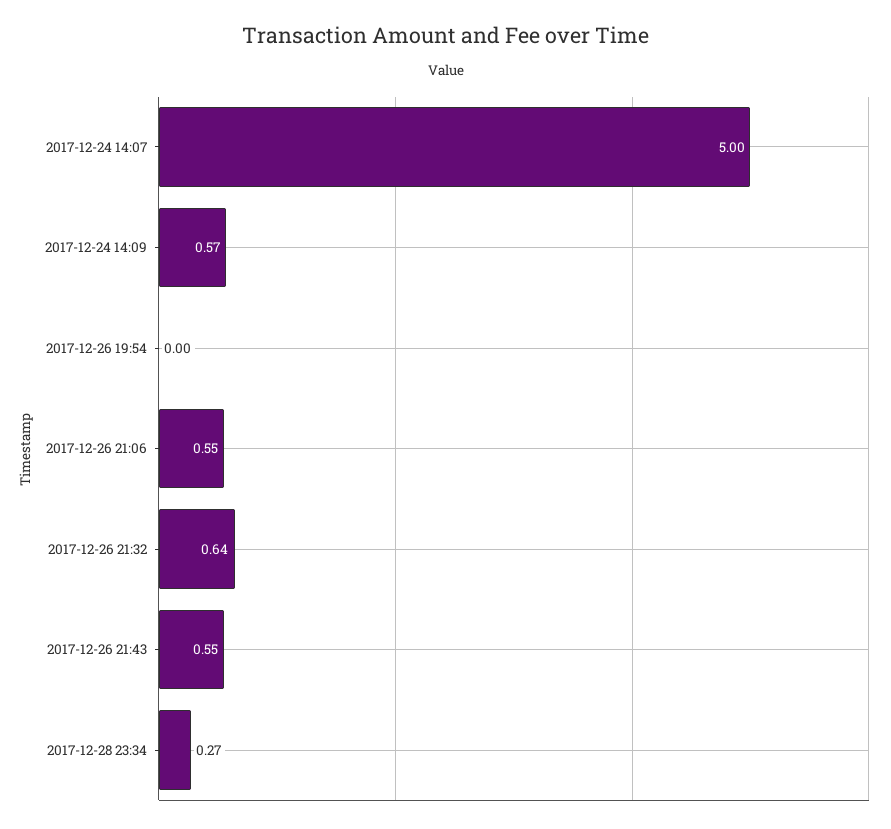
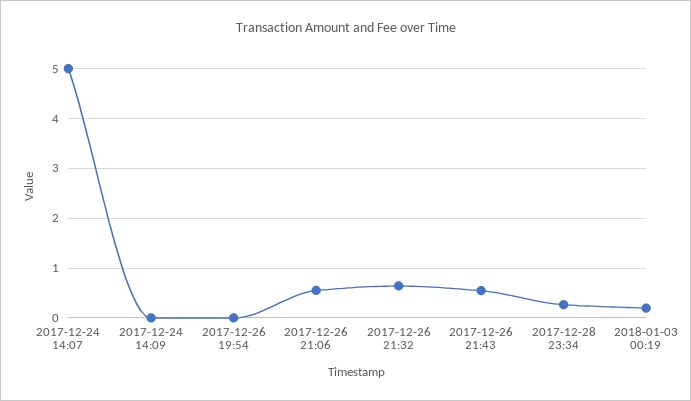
2017-12-24 14:09: 0.57 -> 0
2018-01-03 00:19: none -> 0.2

